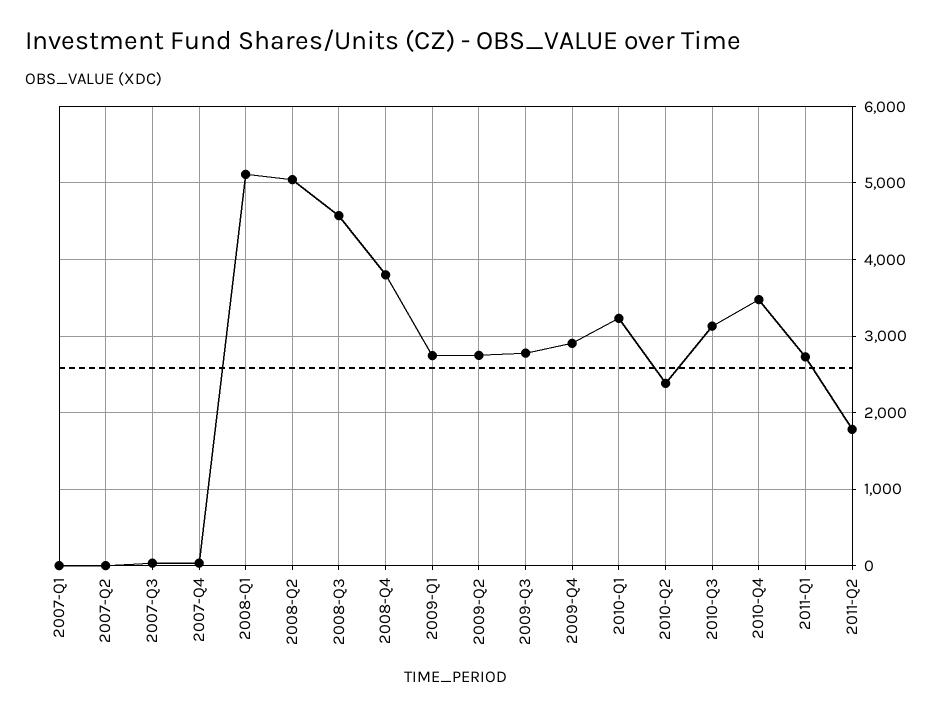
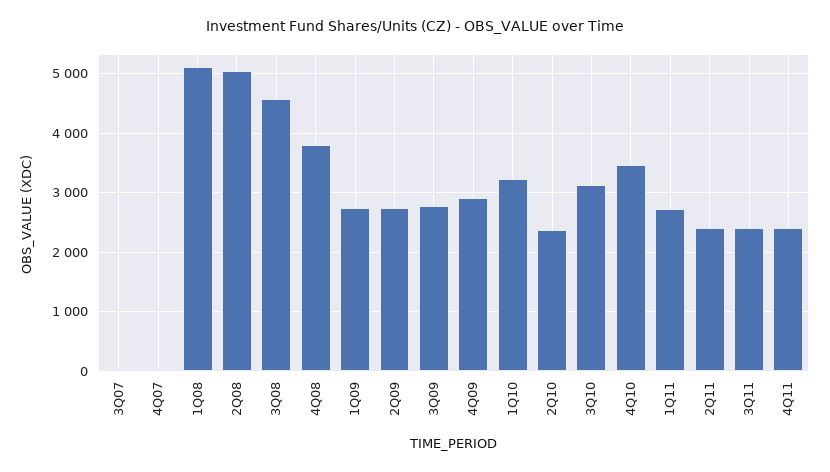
2007-Q1: 0 -> none
2007-Q2: 0 -> none
2011-Q2: 1800 -> 2400
3Q11: none -> 2400
4Q11: none -> 2400

